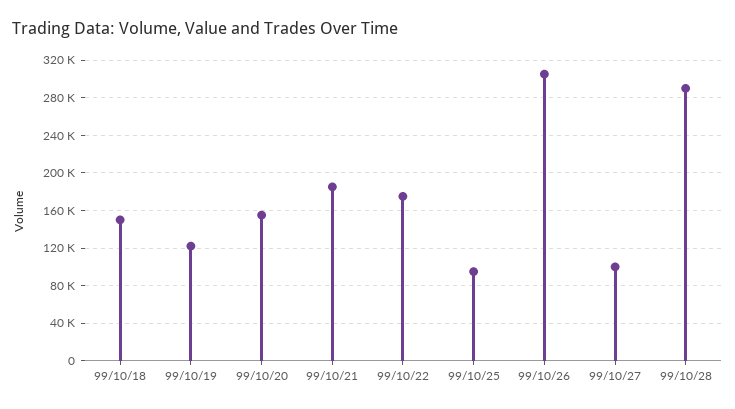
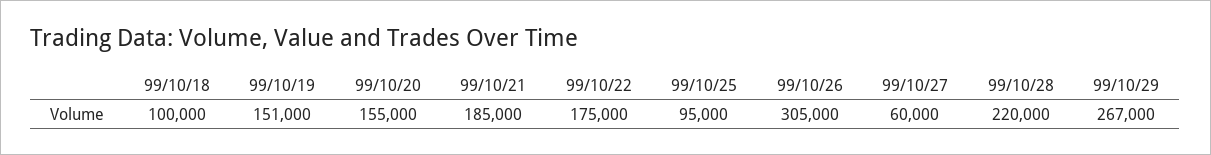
99/10/18: 150000 -> 100000
99/10/19: 120000 -> 151000
99/10/27: 100000 -> 60000
99/10/28: 290000 -> 220000
99/10/29: none -> 267000

